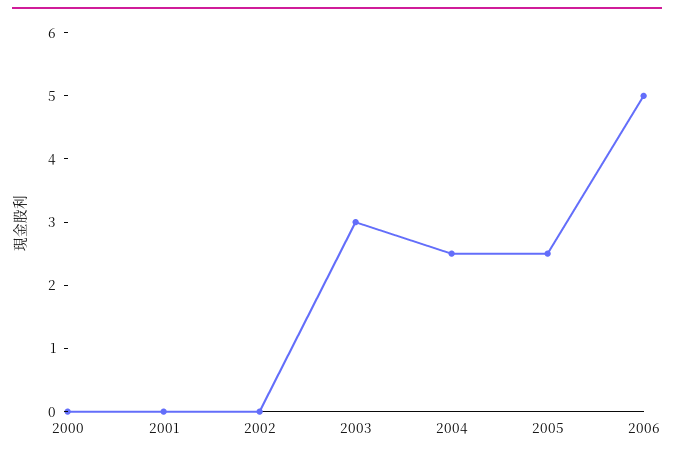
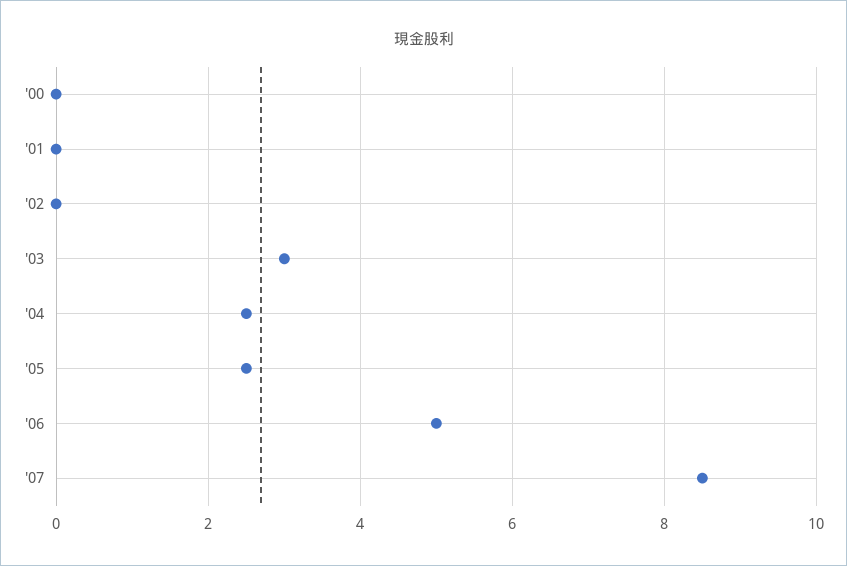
'07: none -> 8.5

